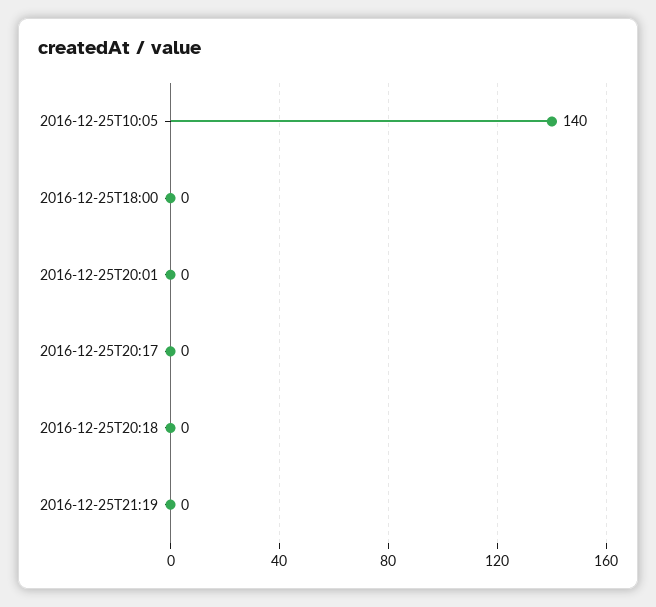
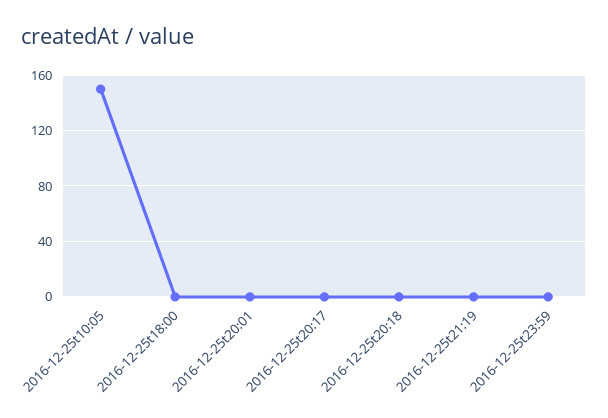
2016-12-25T10:05: 140 -> 150
2016-12-25t23:59: none -> 0

